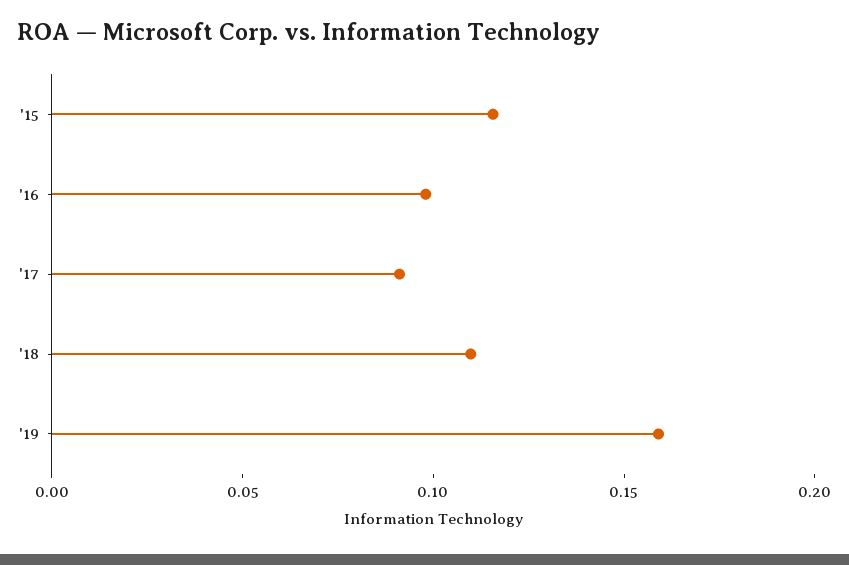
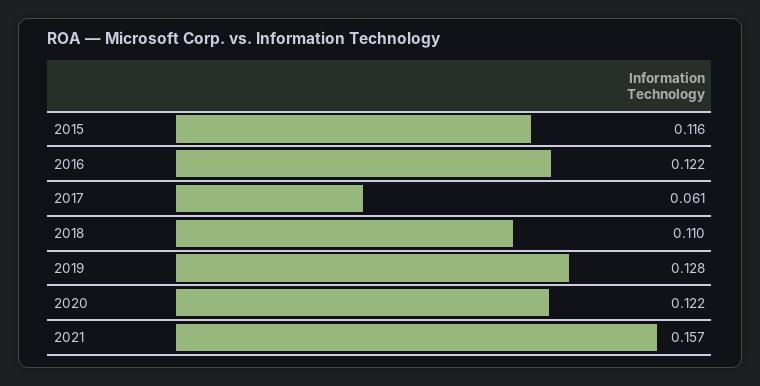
'16: 0.1 -> 0.122
'17: 0.09 -> 0.061
'19: 0.16 -> 0.128
2020: none -> 0.122
2021: none -> 0.157

